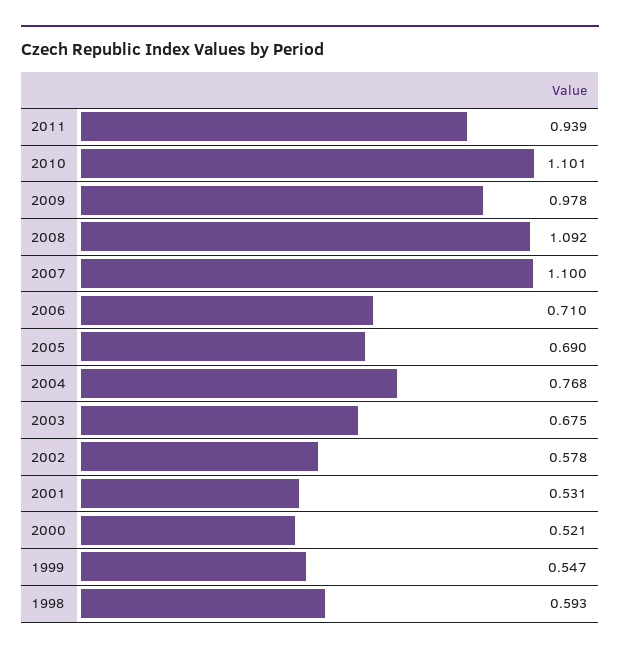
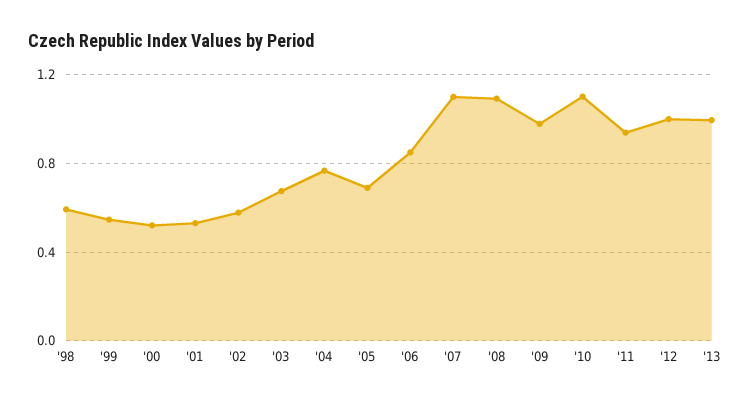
2006: 0.71 -> 0.85
'12: none -> 1
'13: none -> 1

